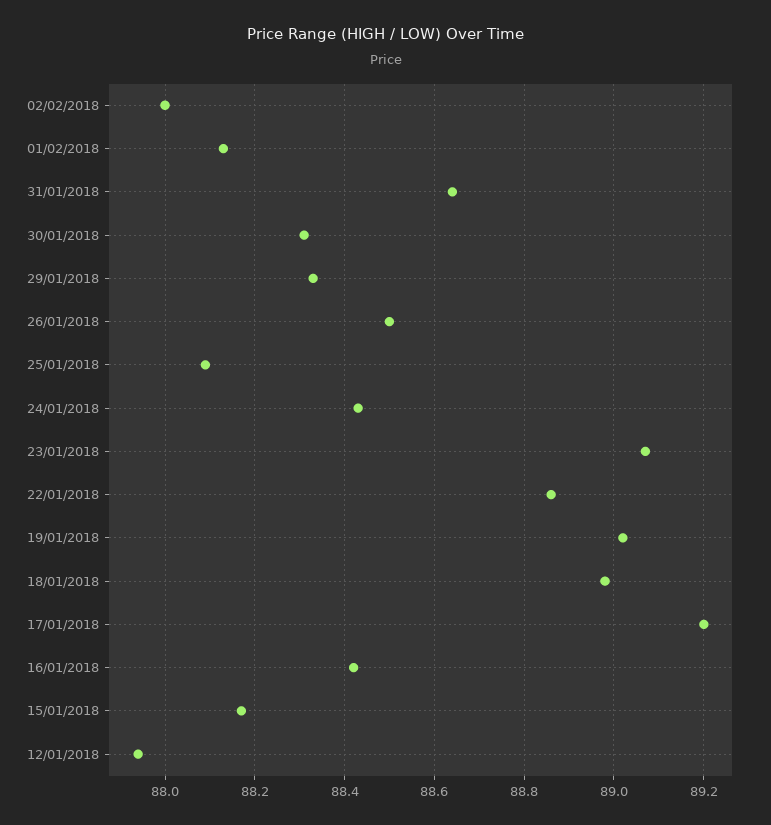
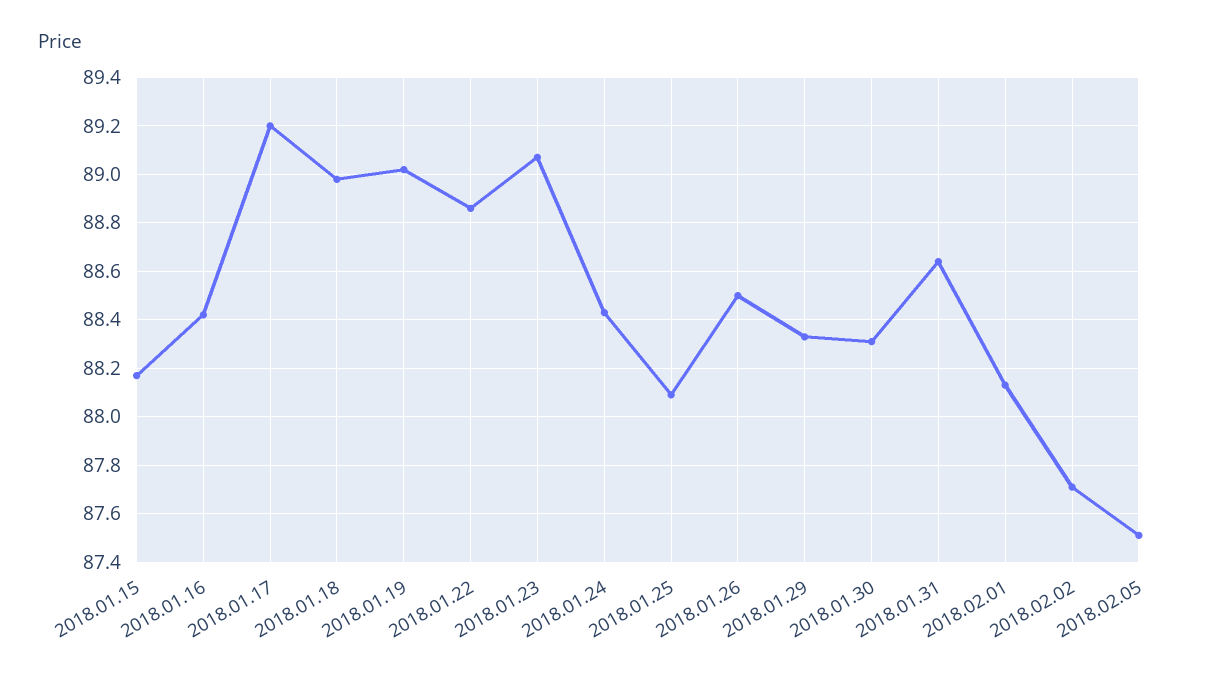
02/02/2018: 88 -> 87.7
12/01/2018: 87.95 -> none
2018.02.05: none -> 87.5

